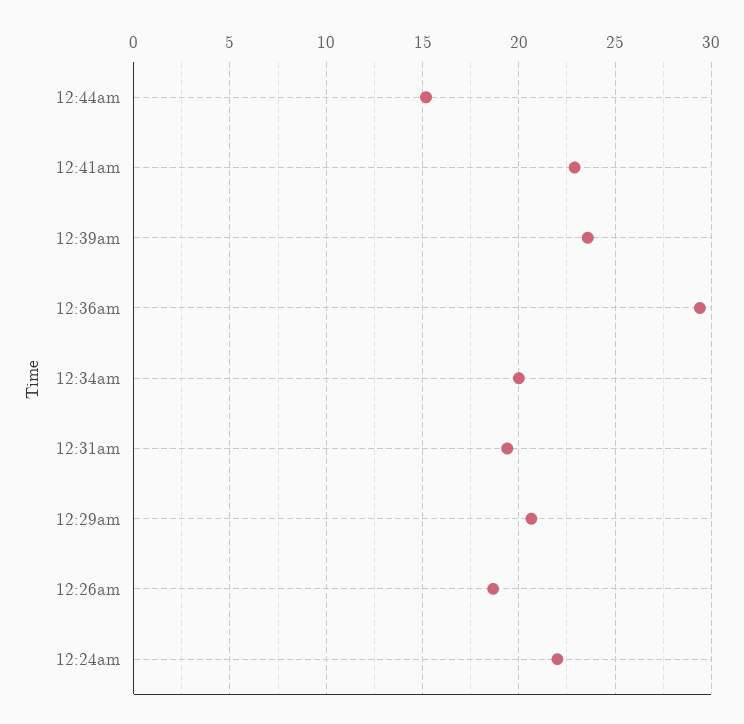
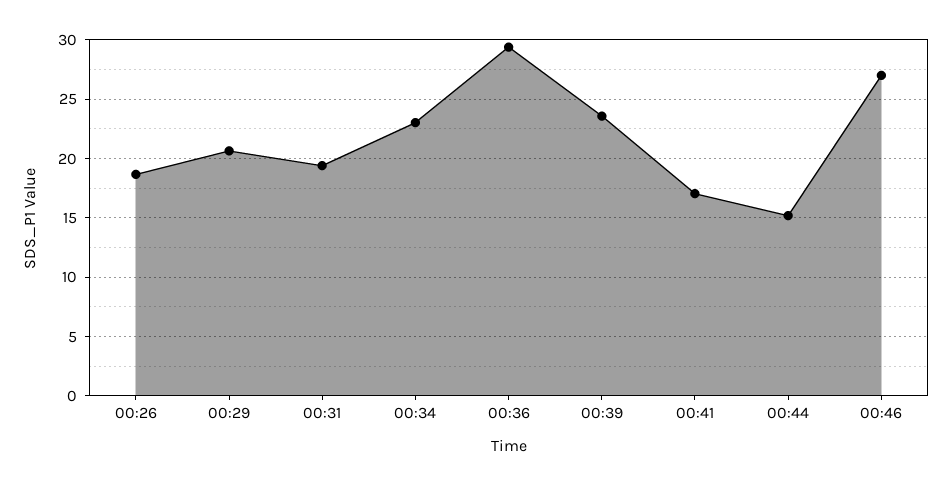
12:41am: 23 -> 17
12:34am: 20 -> 23
12:24am: 22 -> none
00:46: none -> 27

